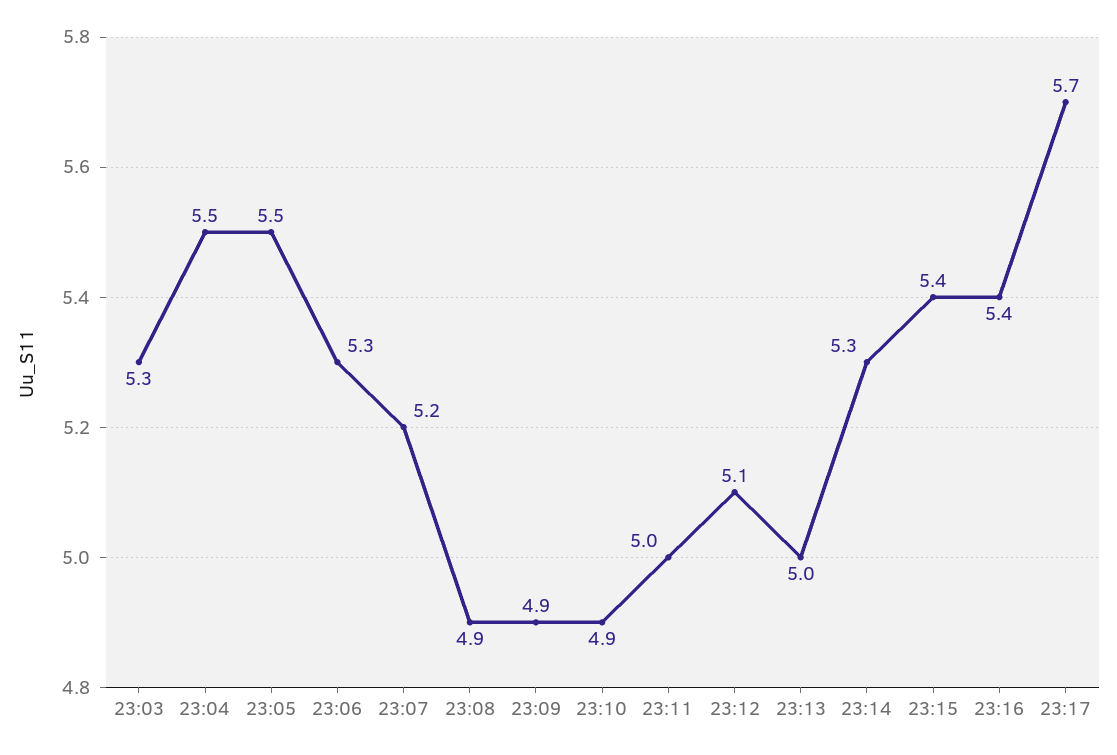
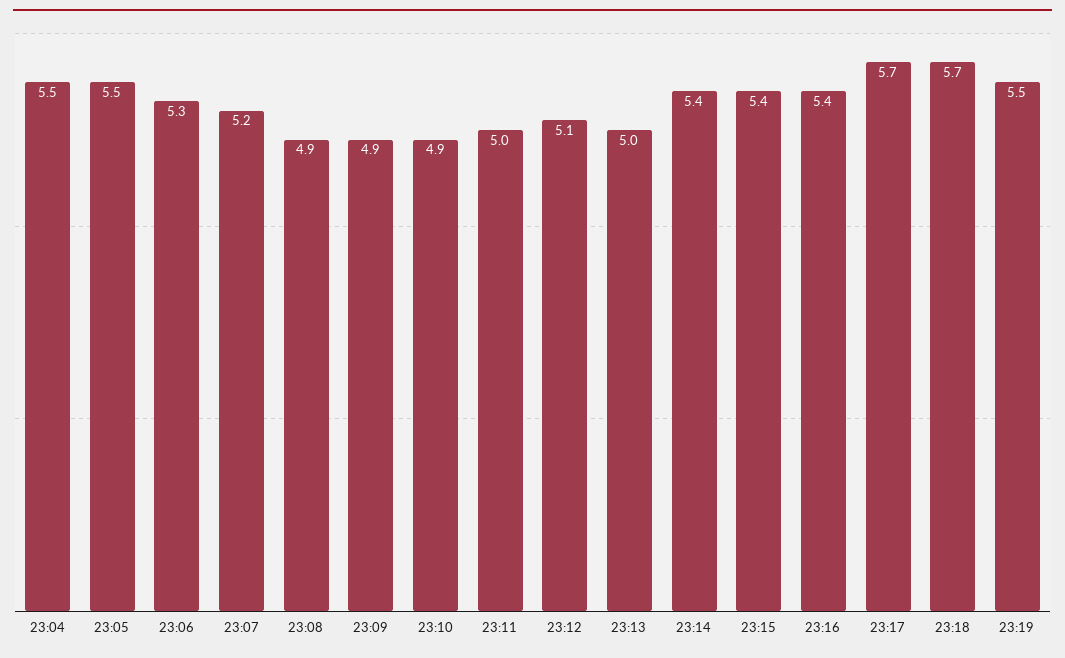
23:03: 5.3 -> none
23:14: 5.3 -> 5.4
23:18: none -> 5.7
23:19: none -> 5.5

